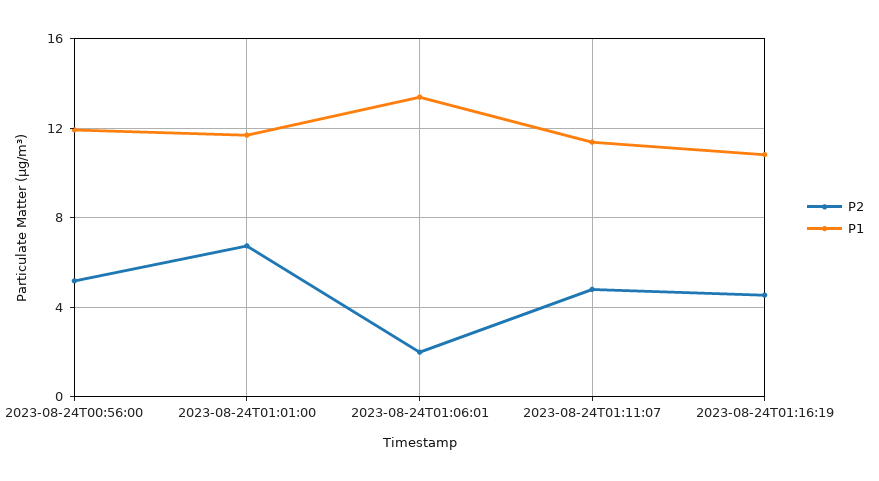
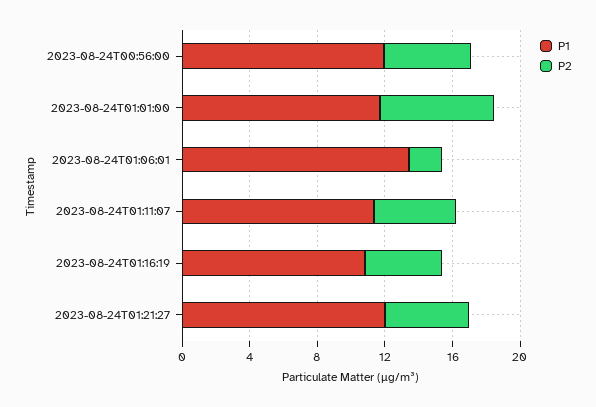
P1, 2023-08-24T01:21:27: none -> 12
P2, 2023-08-24T01:21:27: none -> 5

